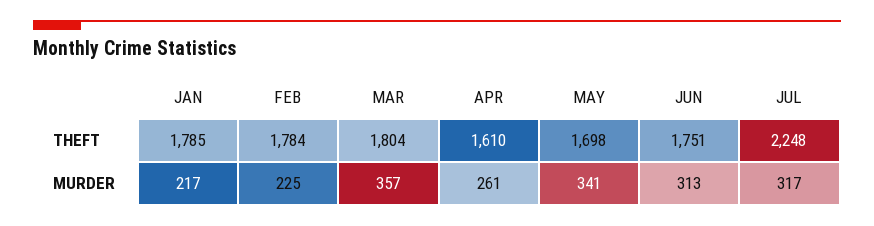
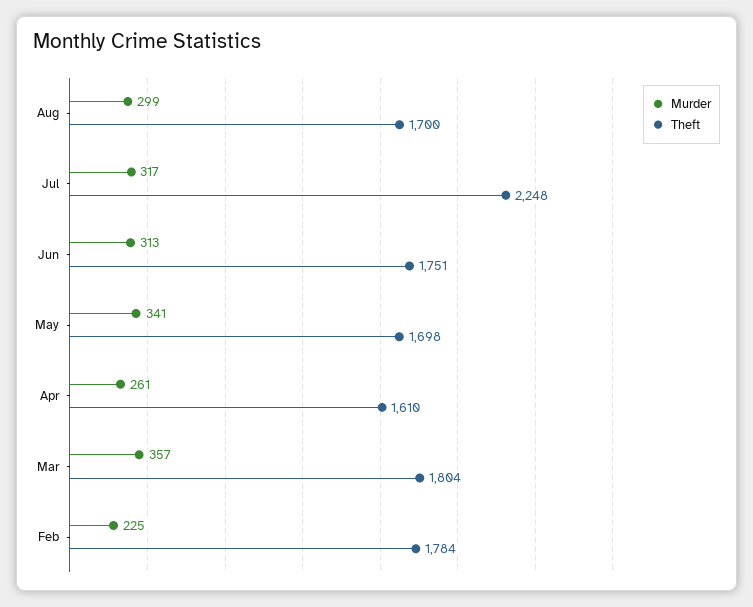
THEFT, JAN: 1785 -> none
MURDER, JAN: 217 -> none
MURDER, Aug: none -> 299
THEFT, Aug: none -> 1700

